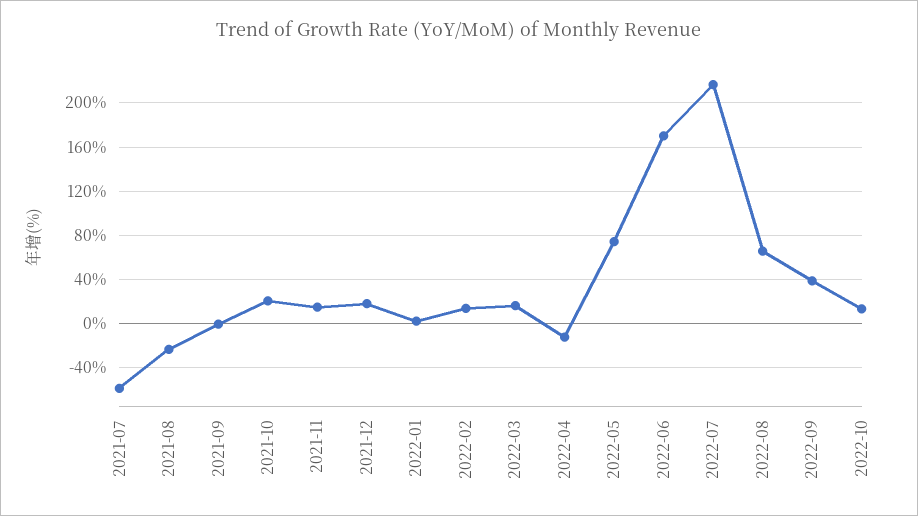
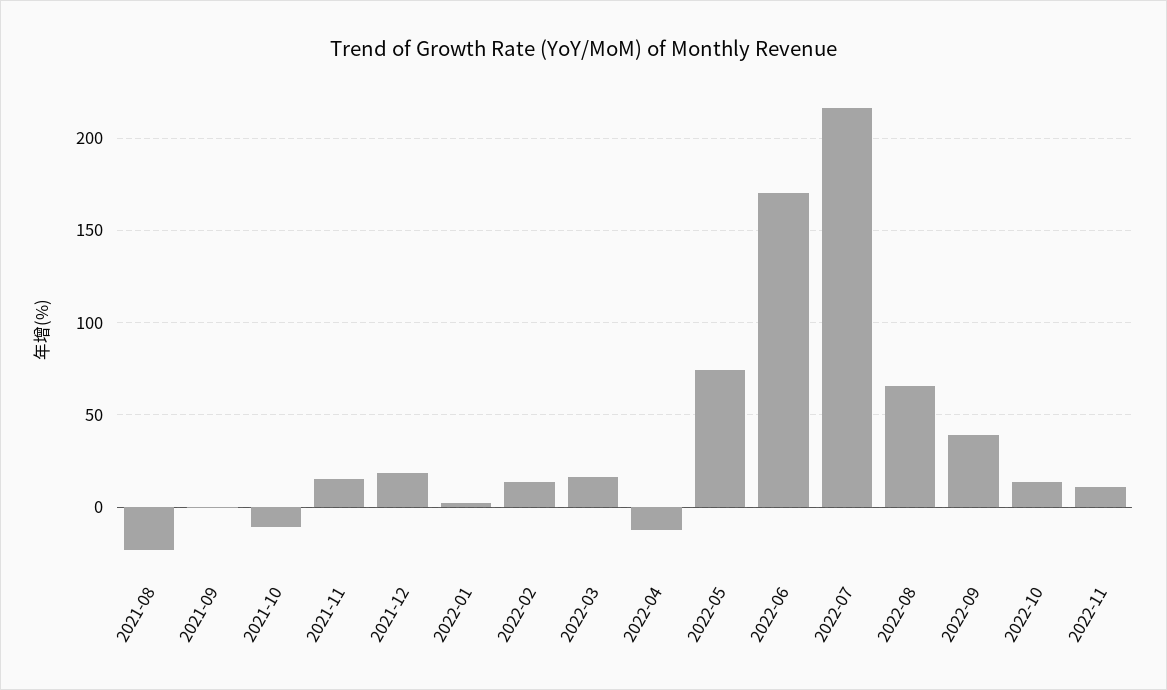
2021-07: -60 -> none
2021-10: 20 -> -10
2022-11: none -> 10

